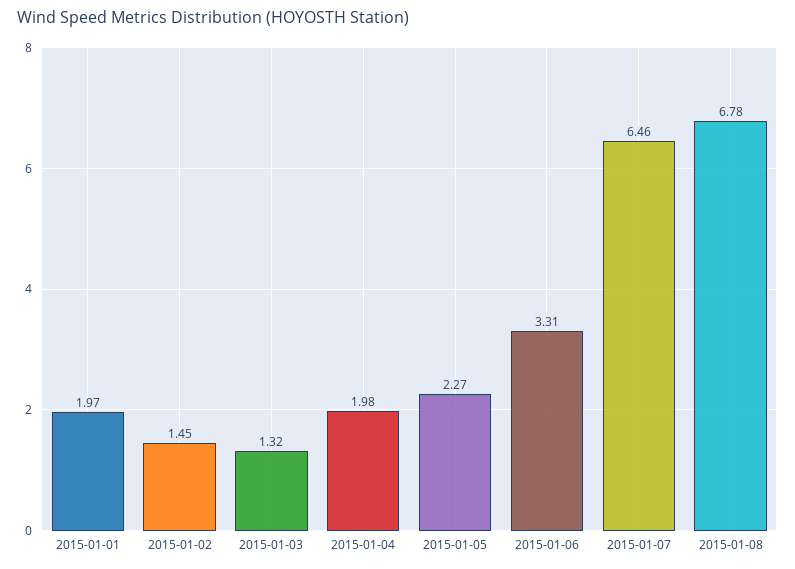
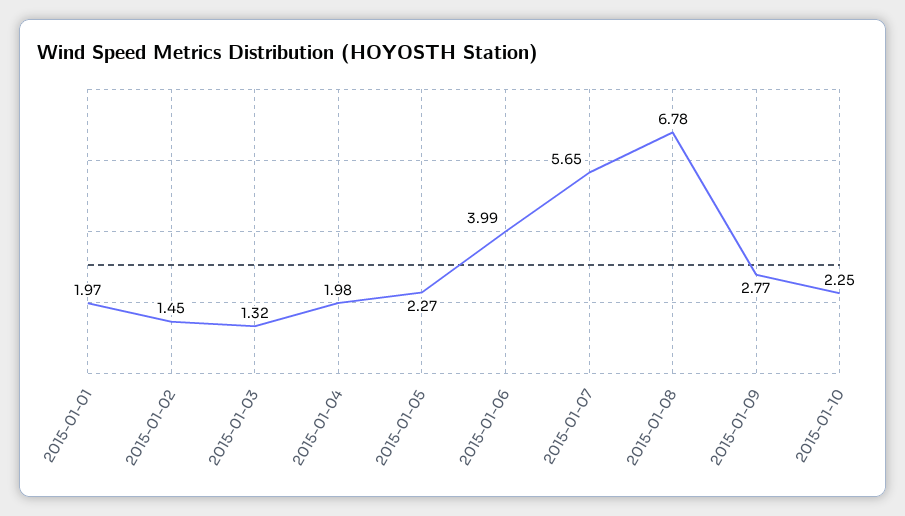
2015-01-06: 3.31 -> 3.99
2015-01-07: 6.46 -> 5.65
2015-01-09: none -> 2.77
2015-01-10: none -> 2.25

